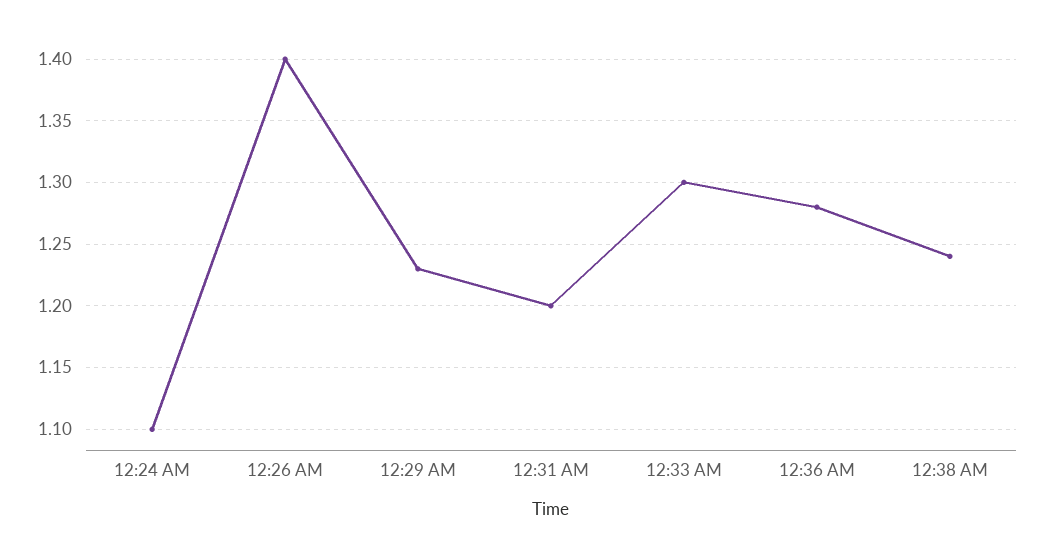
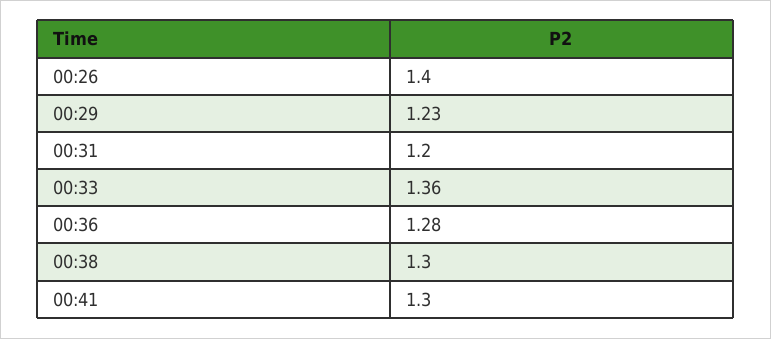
12:24 AM: 1.1 -> none
12:33 AM: 1.3 -> 1.36
12:38 AM: 1.24 -> 1.3
00:41: none -> 1.3

